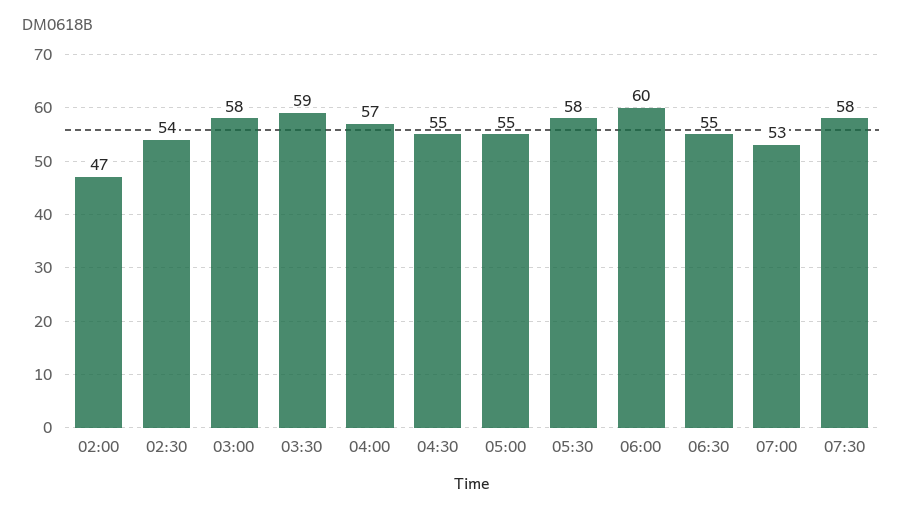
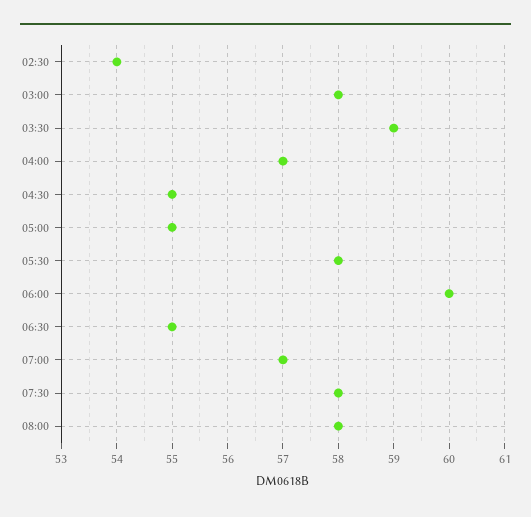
02:00: 47 -> none
07:00: 53 -> 57
08:00: none -> 58

